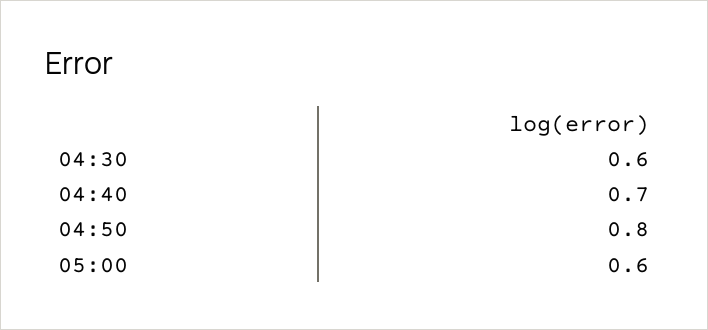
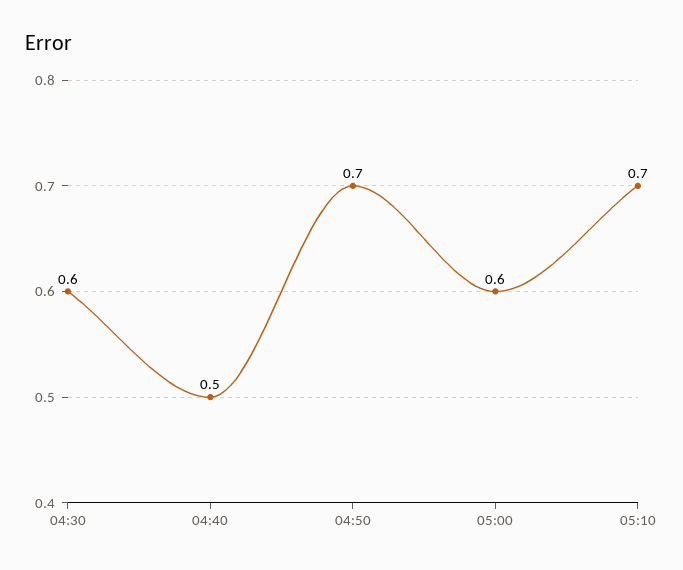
04:40: 0.7 -> 0.5
04:50: 0.8 -> 0.7
05:10: none -> 0.7

